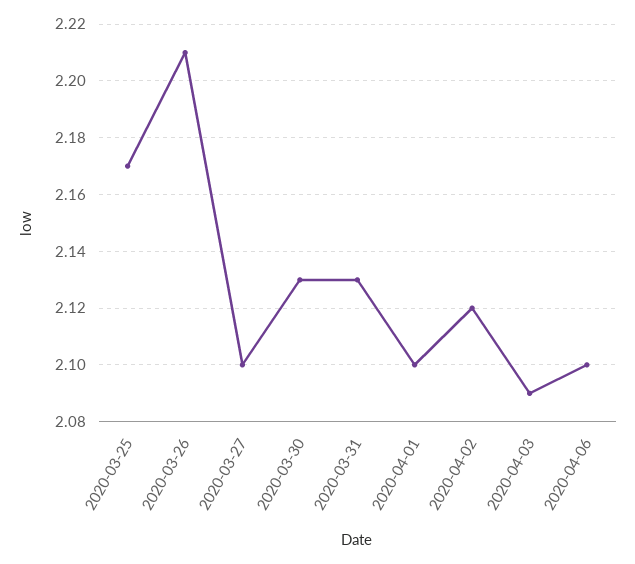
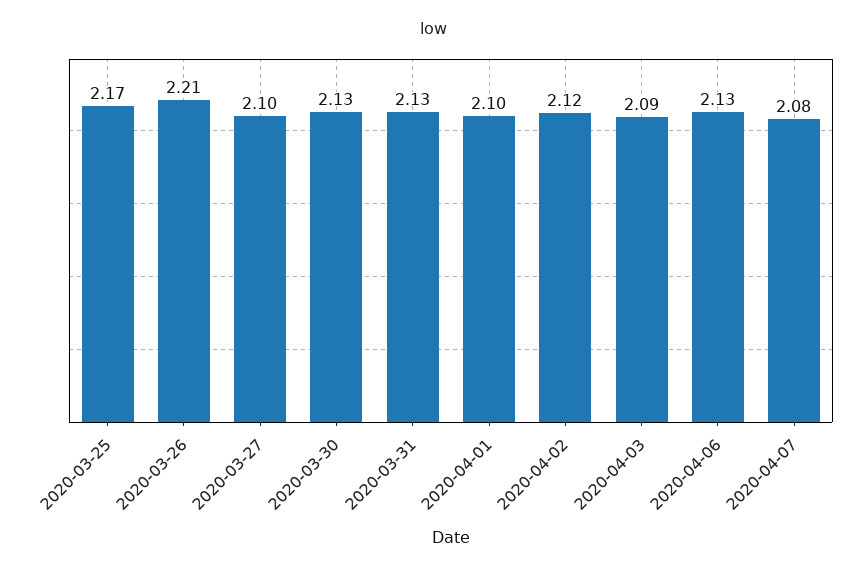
2020-04-06: 2.1 -> 2.13
2020-04-07: none -> 2.08

